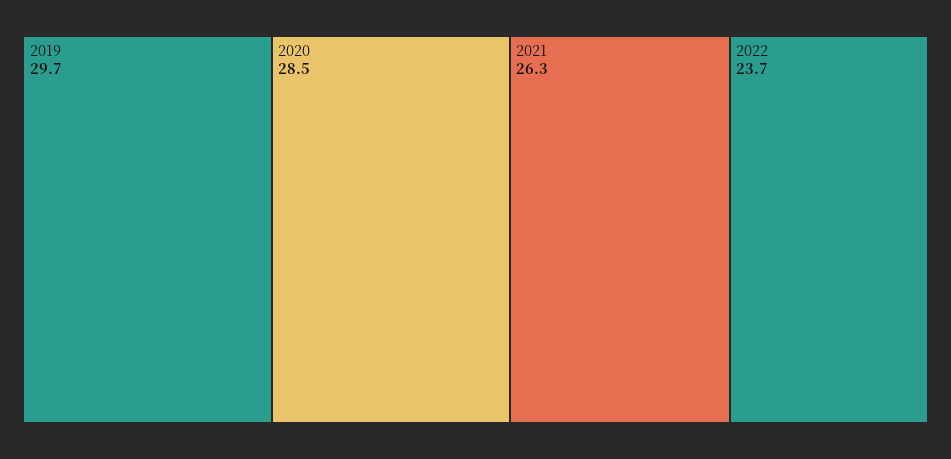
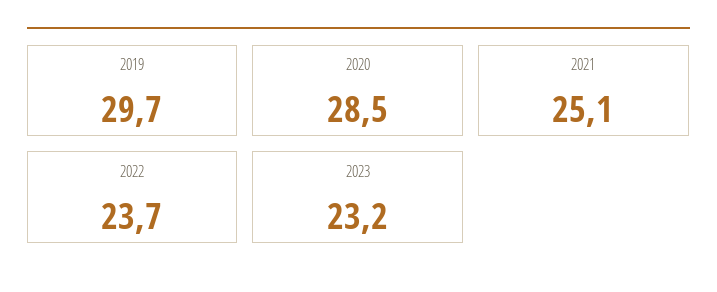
2021: 26.3 -> 25.1
2023: none -> 23.2

